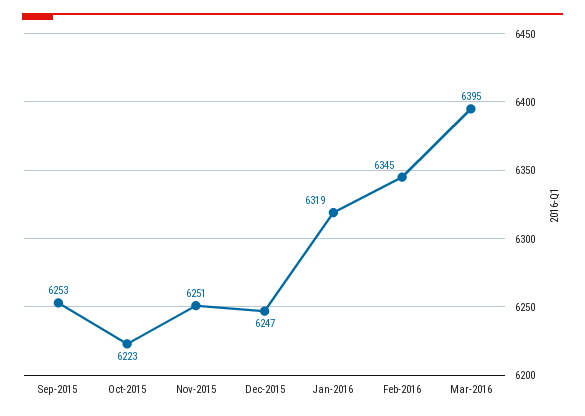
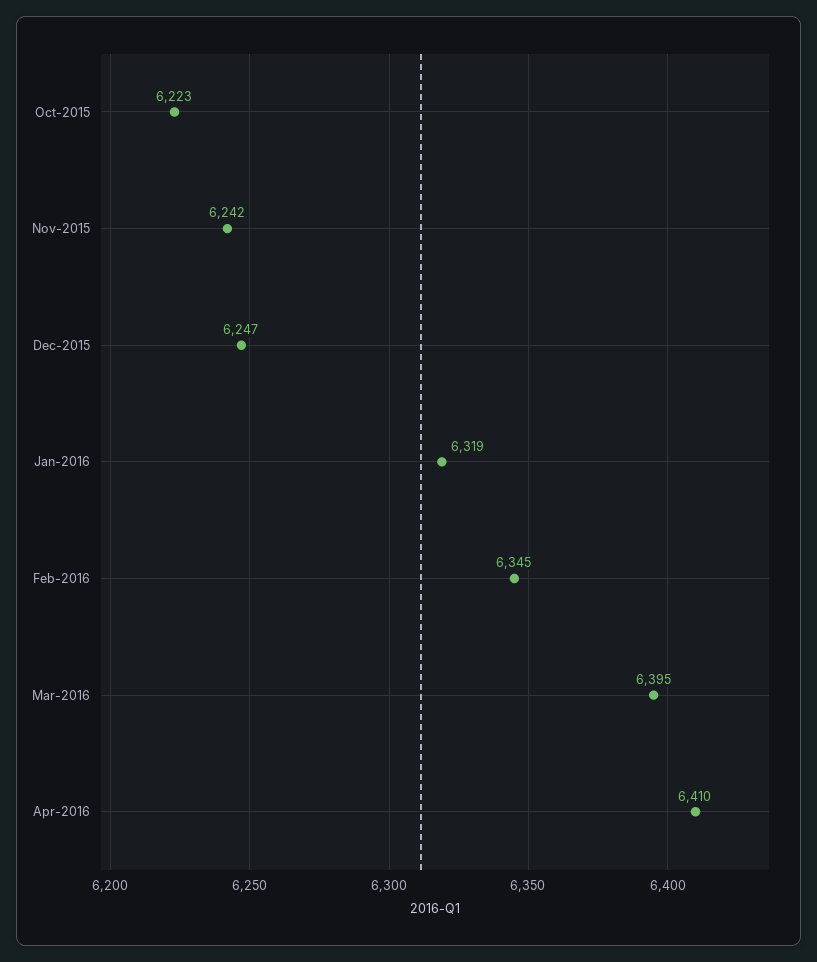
Sep-2015: 6253 -> none
Nov-2015: 6251 -> 6242
Apr-2016: none -> 6410

